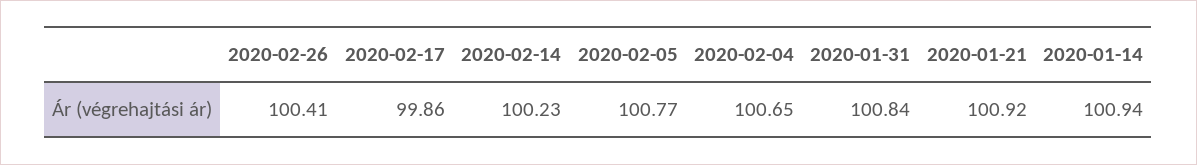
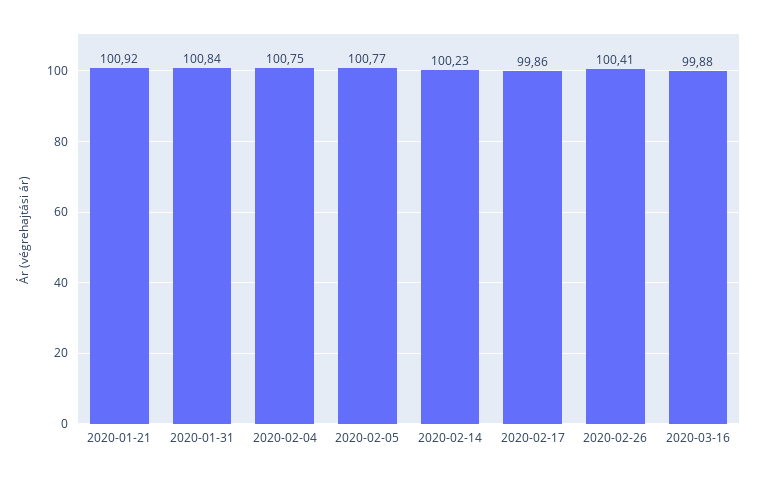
2020-02-04: 100.65 -> 100.75
2020-01-14: 100.94 -> none
2020-03-16: none -> 99.88

